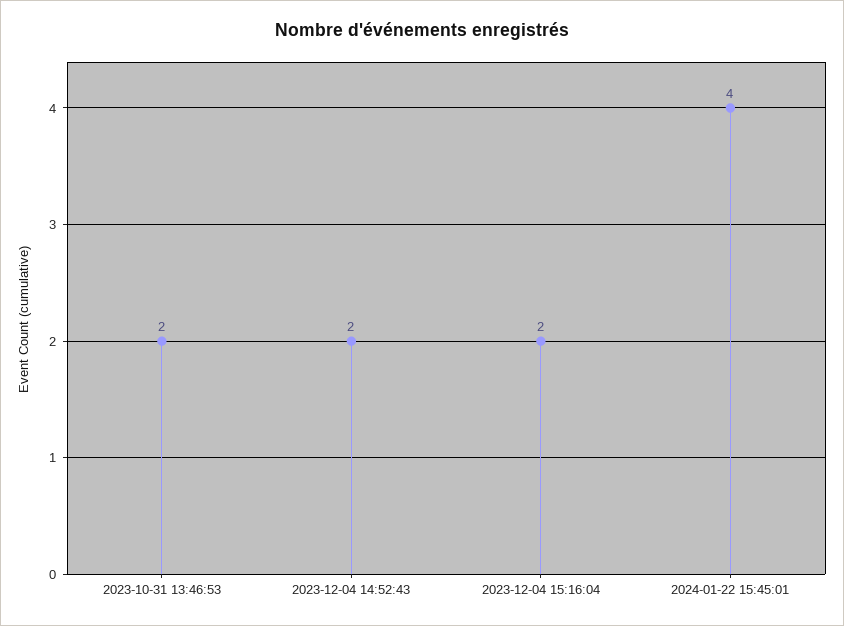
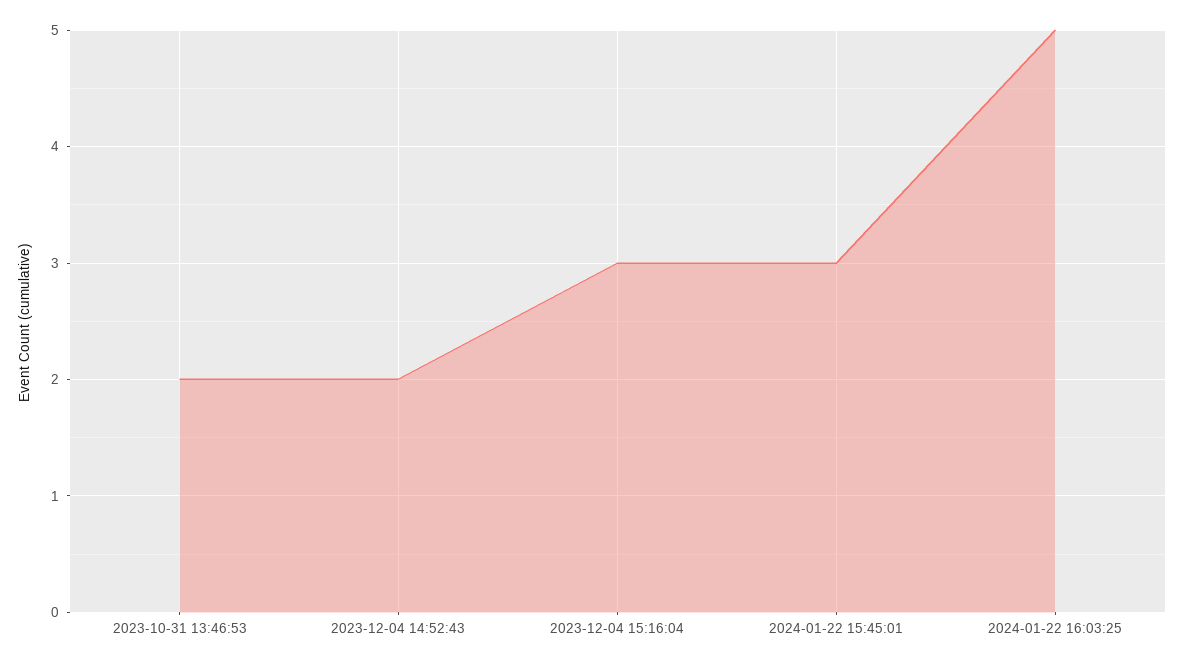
2023-12-04 15:16:04: 2 -> 3
2024-01-22 15:45:01: 4 -> 3
2024-01-22 16:03:25: none -> 5

